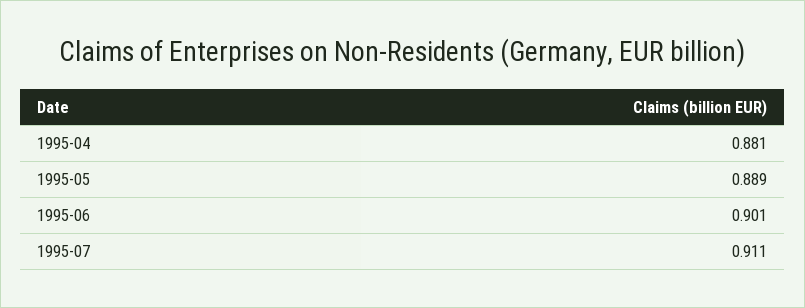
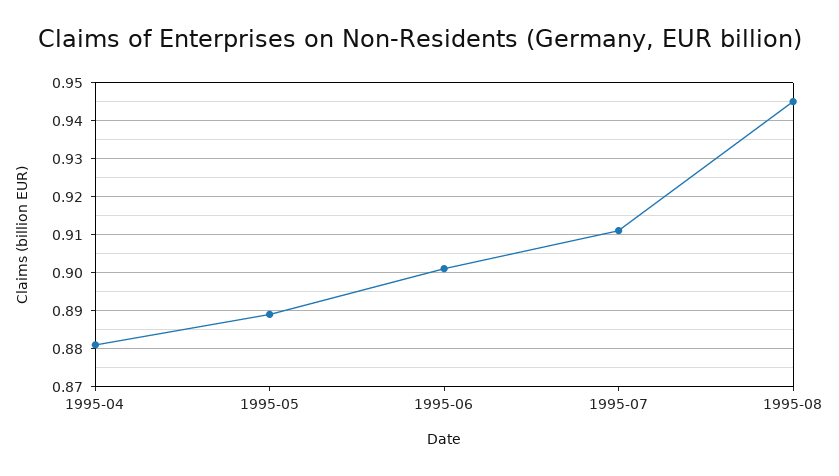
1995-08: none -> 0.945

